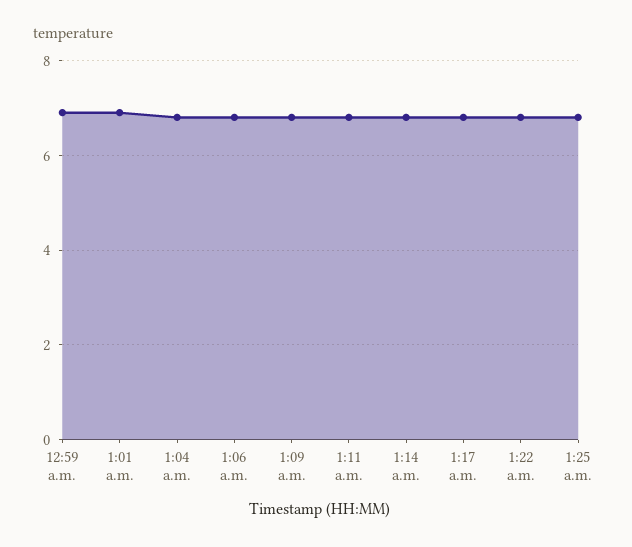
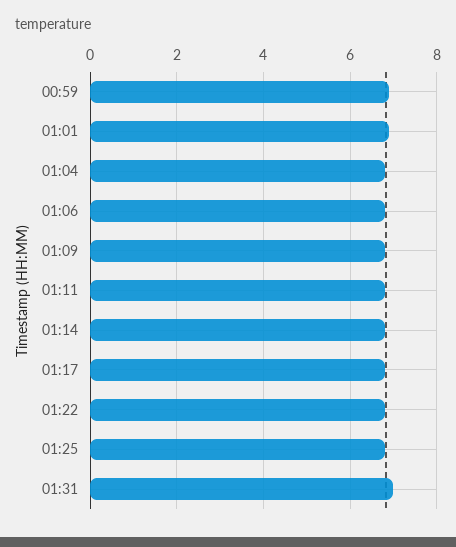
01:31: none -> 7

